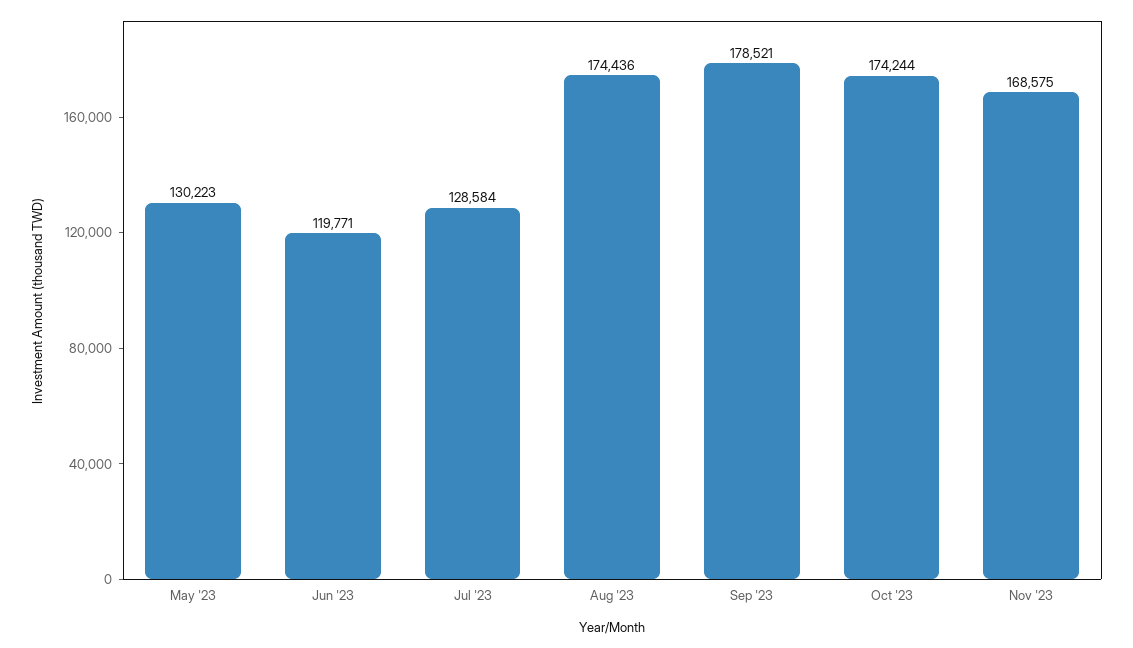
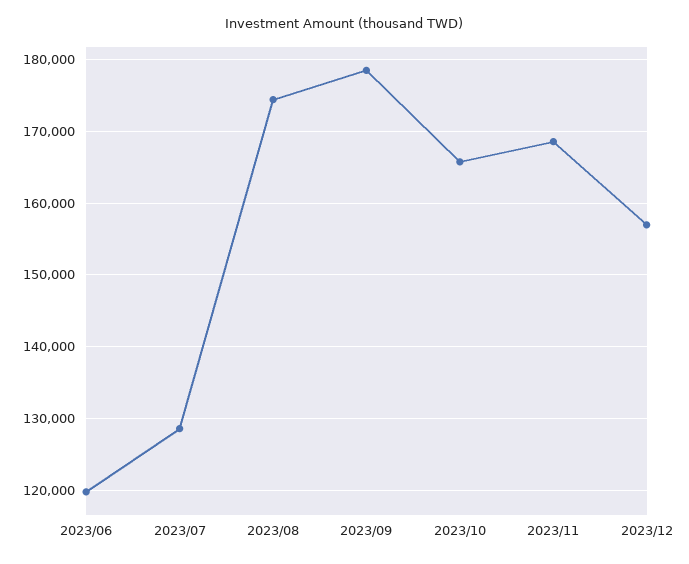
May '23: 130223 -> none
Oct '23: 174244 -> 166000
2023/12: none -> 157000

